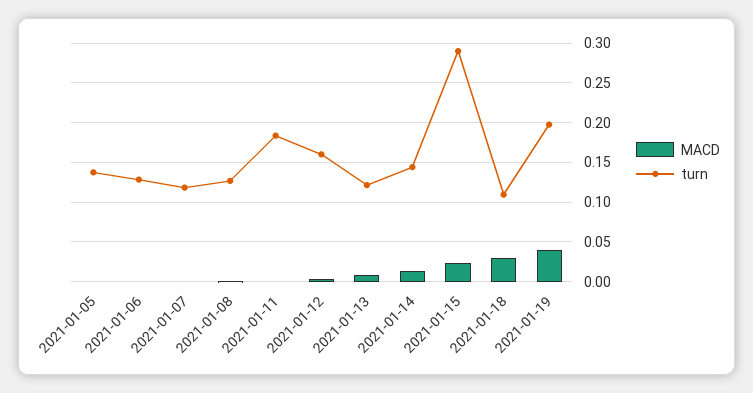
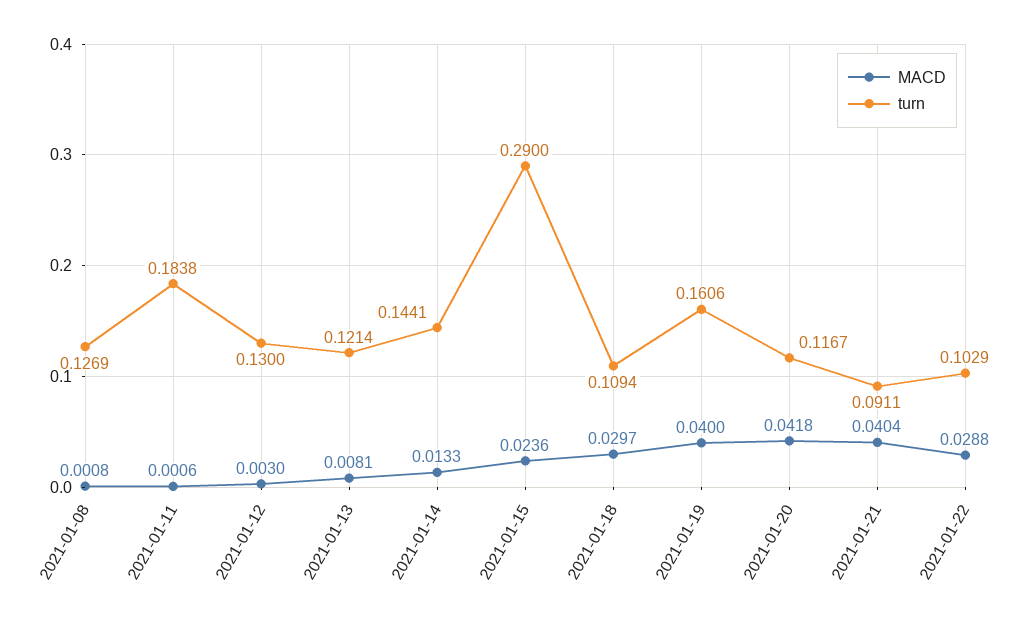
MACD, 2021-01-05: 0 -> none
turn, 2021-01-05: 0.14 -> none
MACD, 2021-01-06: 0 -> none
turn, 2021-01-06: 0.13 -> none
MACD, 2021-01-07: 0 -> none
turn, 2021-01-07: 0.12 -> none
turn, 2021-01-12: 0.16 -> 0.13
turn, 2021-01-19: 0.2 -> 0.1606
MACD, 2021-01-20: none -> 0.0418
turn, 2021-01-20: none -> 0.1167
MACD, 2021-01-21: none -> 0.0404
turn, 2021-01-21: none -> 0.0911
MACD, 2021-01-22: none -> 0.0288
turn, 2021-01-22: none -> 0.1029

